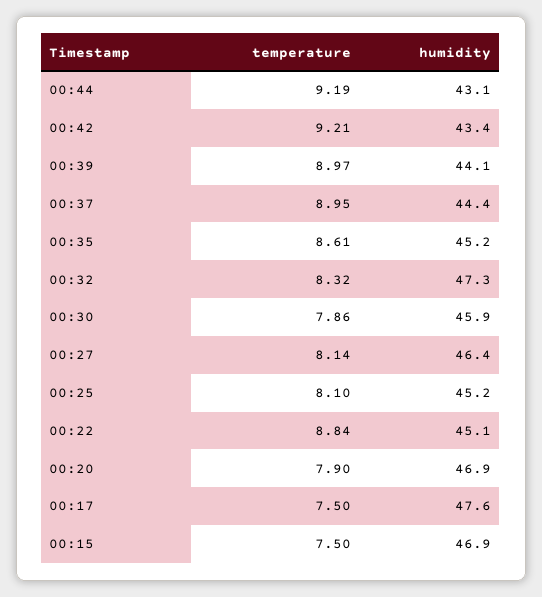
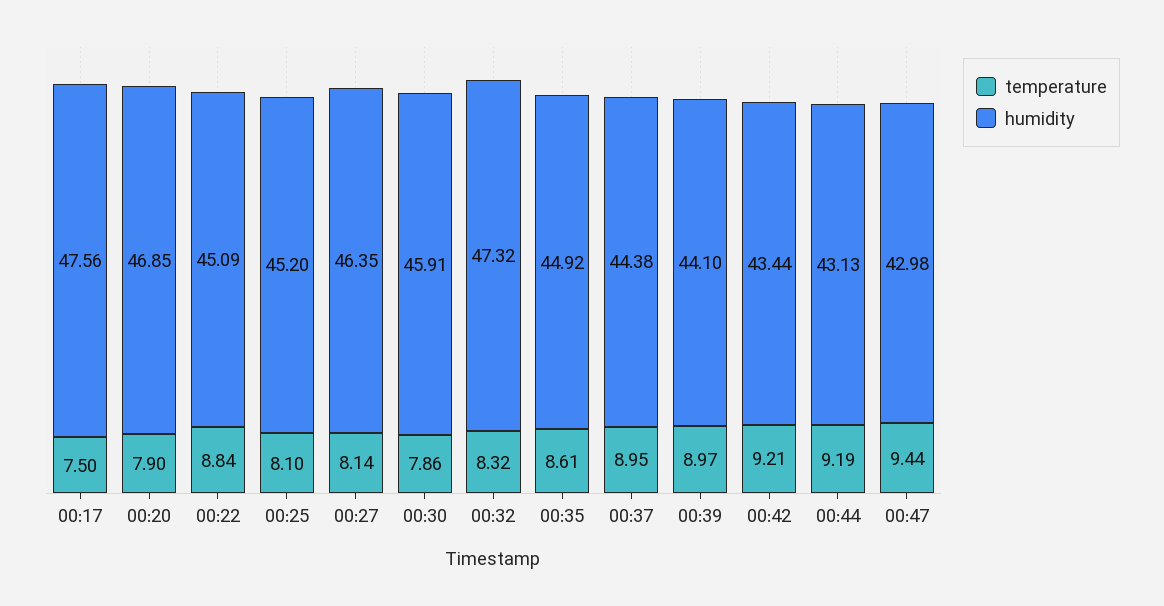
humidity, 00:35: 45.2 -> 44.92
temperature, 00:15: 7.5 -> none
humidity, 00:15: 46.9 -> none
temperature, 00:47: none -> 9.44
humidity, 00:47: none -> 42.98

